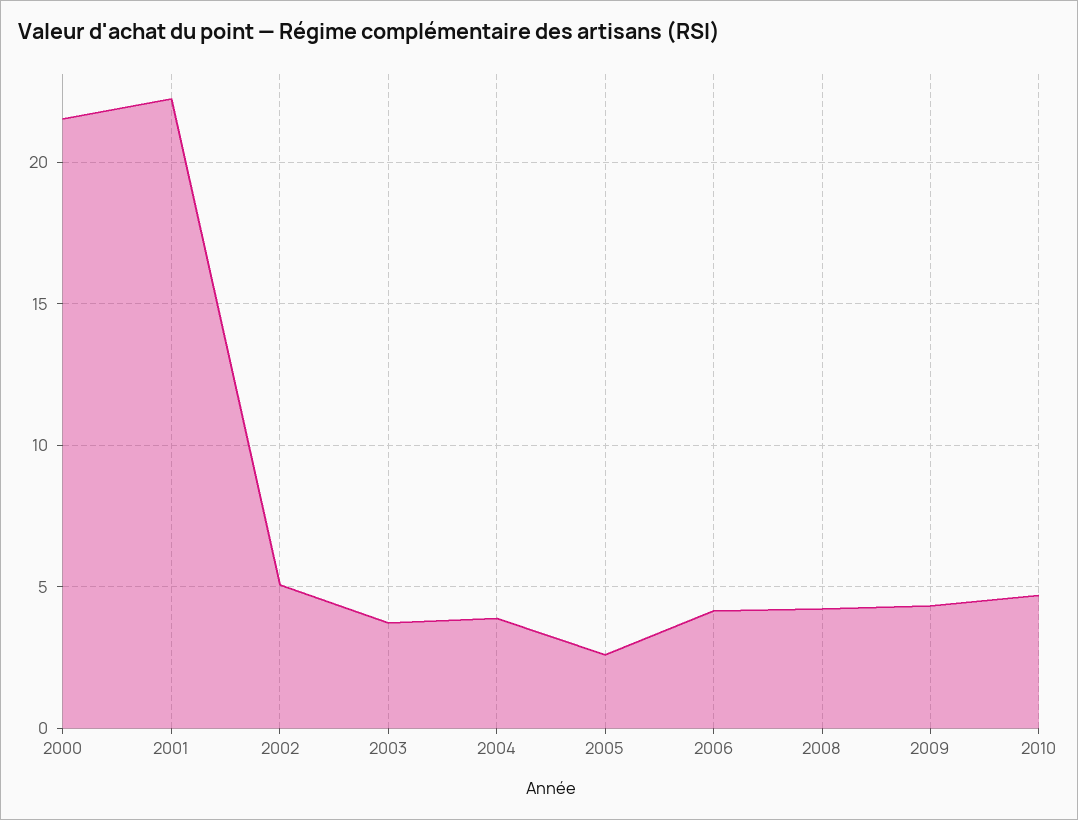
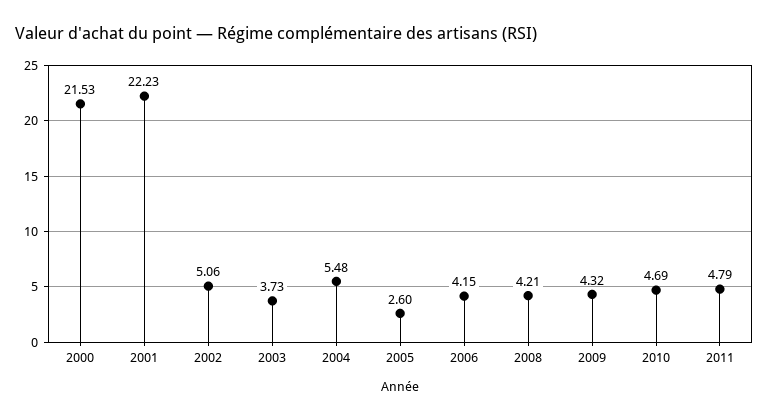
2004: 4 -> 5.48
2011: none -> 4.79

